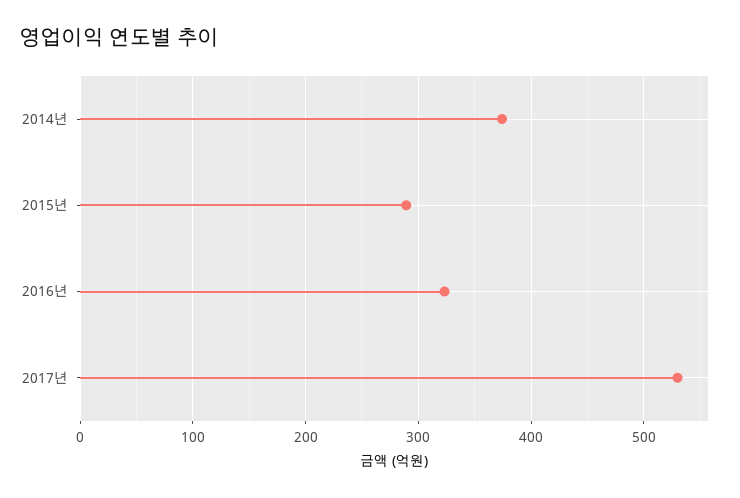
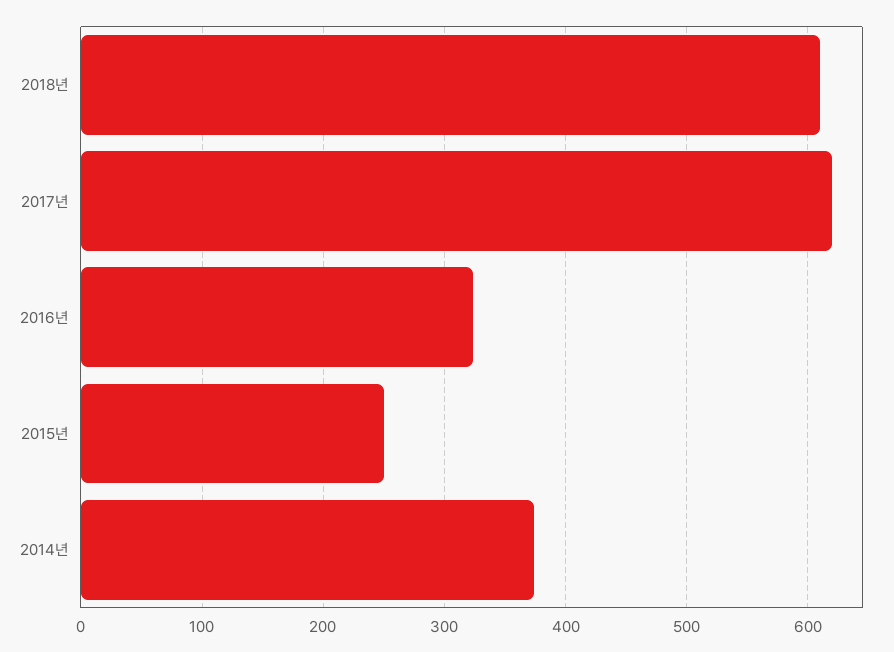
2015년: 290 -> 250
2017년: 530 -> 620
2018년: none -> 610

